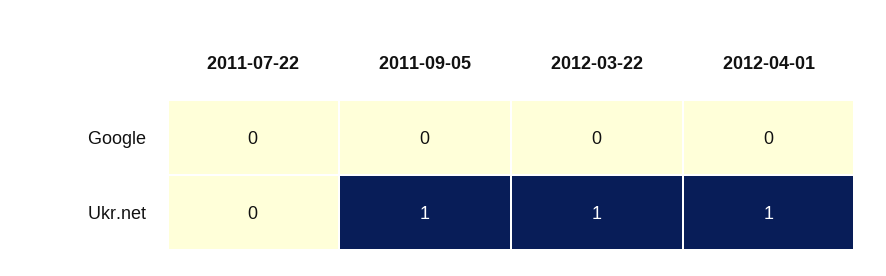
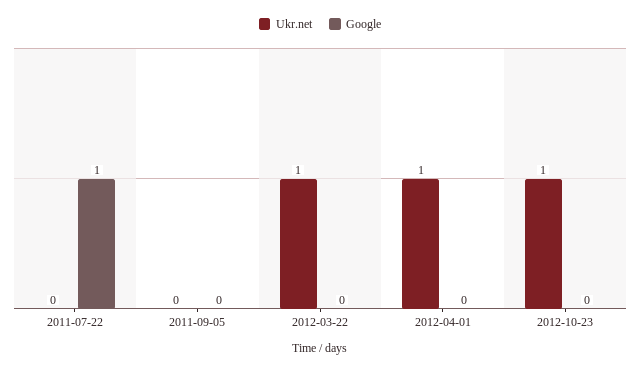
Google, 2011-07-22: 0 -> 1
Ukr.net, 2011-09-05: 1 -> 0
Ukr.net, 2012-10-23: none -> 1
Google, 2012-10-23: none -> 0

